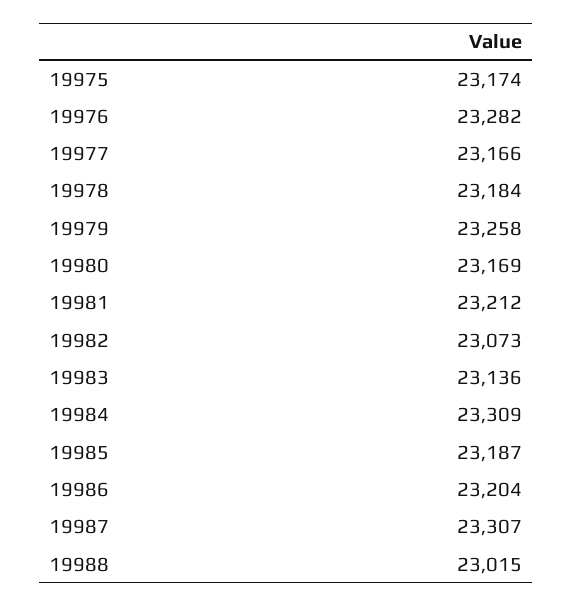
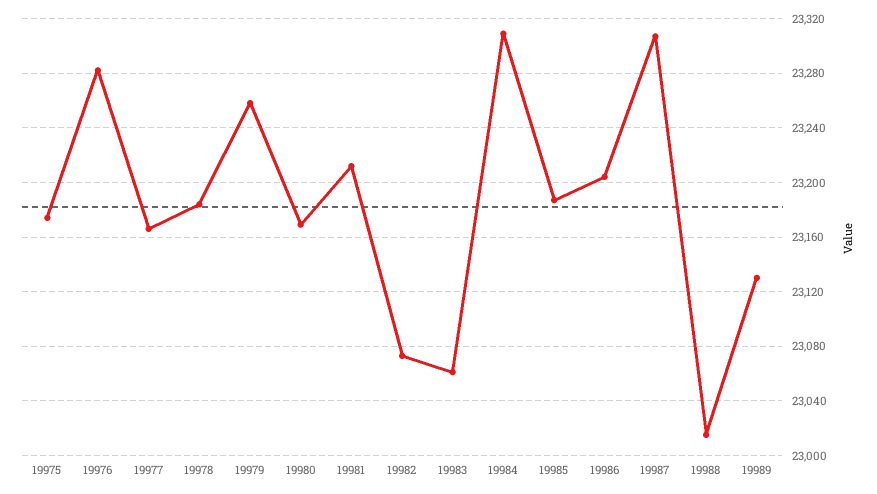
19983: 23136 -> 23060
19989: none -> 23130

